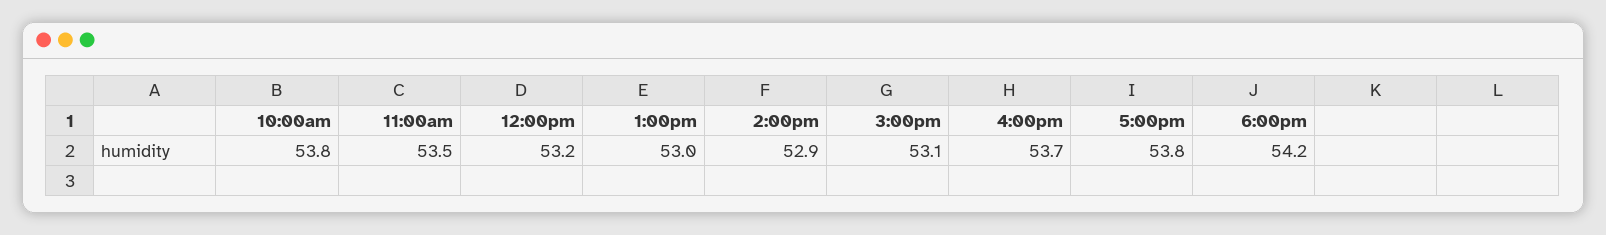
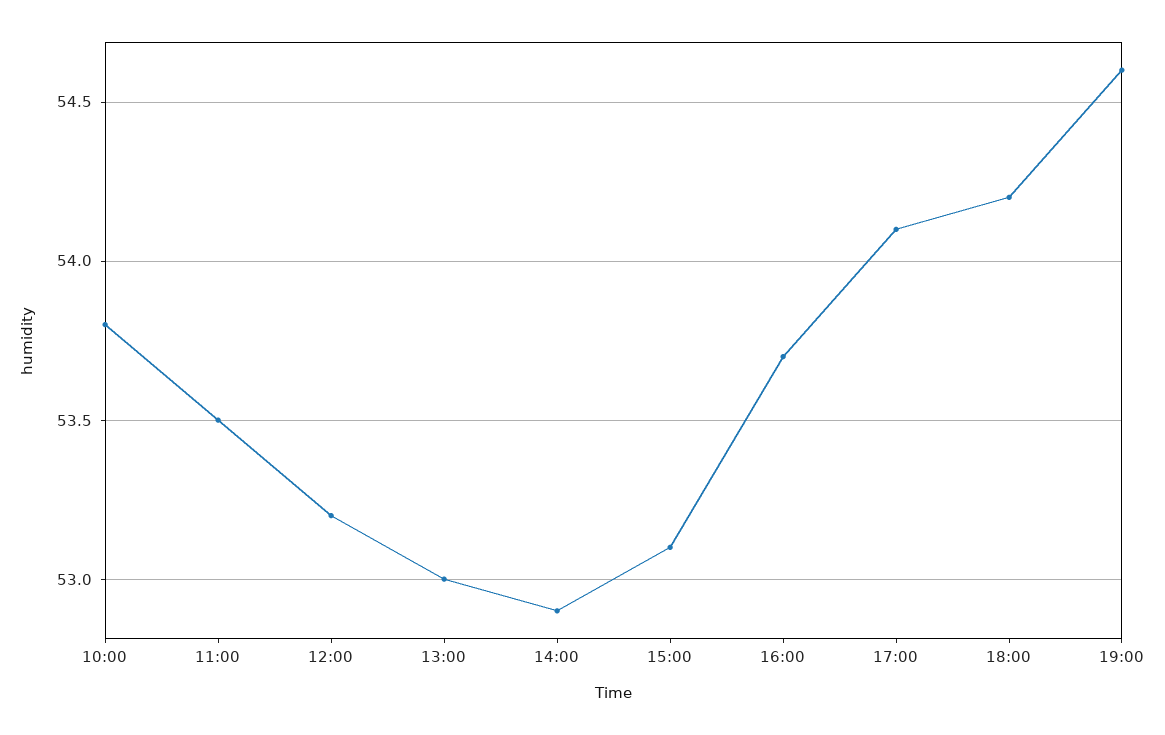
5:00pm: 53.8 -> 54.1
19:00: none -> 54.6

